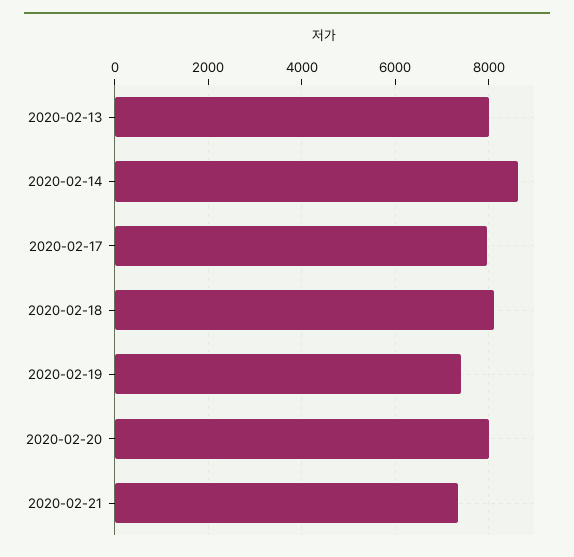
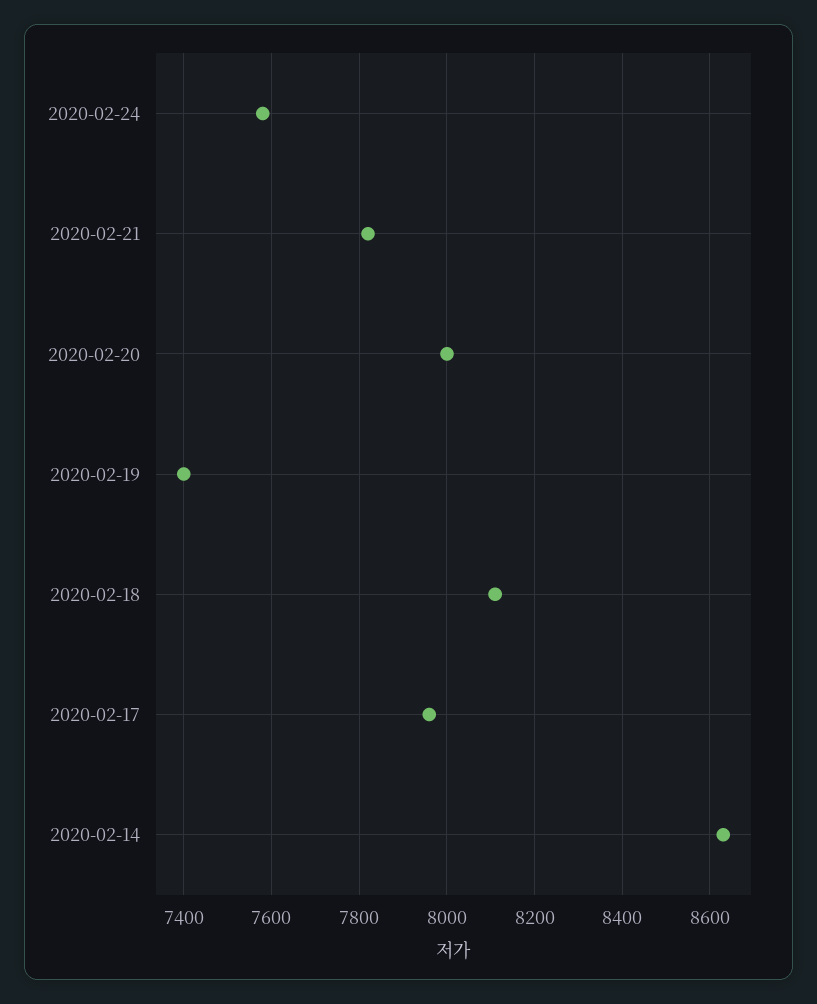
2020-02-13: 8000 -> none
2020-02-21: 7400 -> 7820
2020-02-24: none -> 7580

